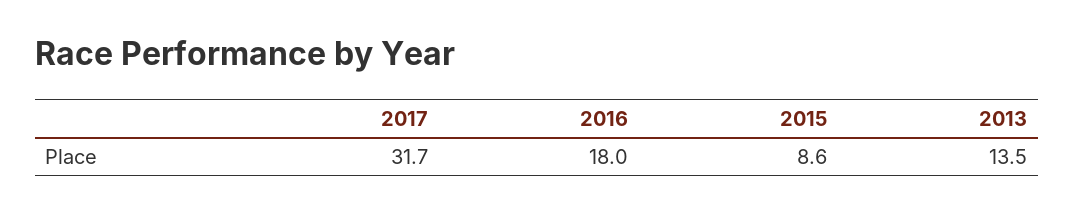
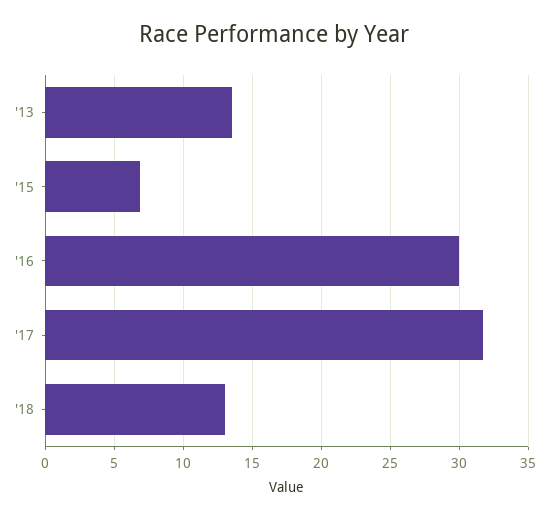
2016: 18 -> 30
2015: 8.6 -> 7
'18: none -> 13

